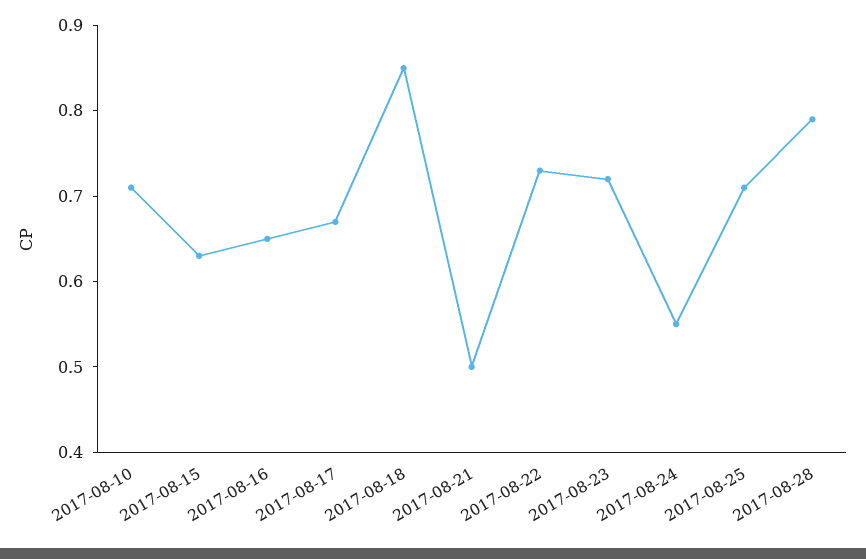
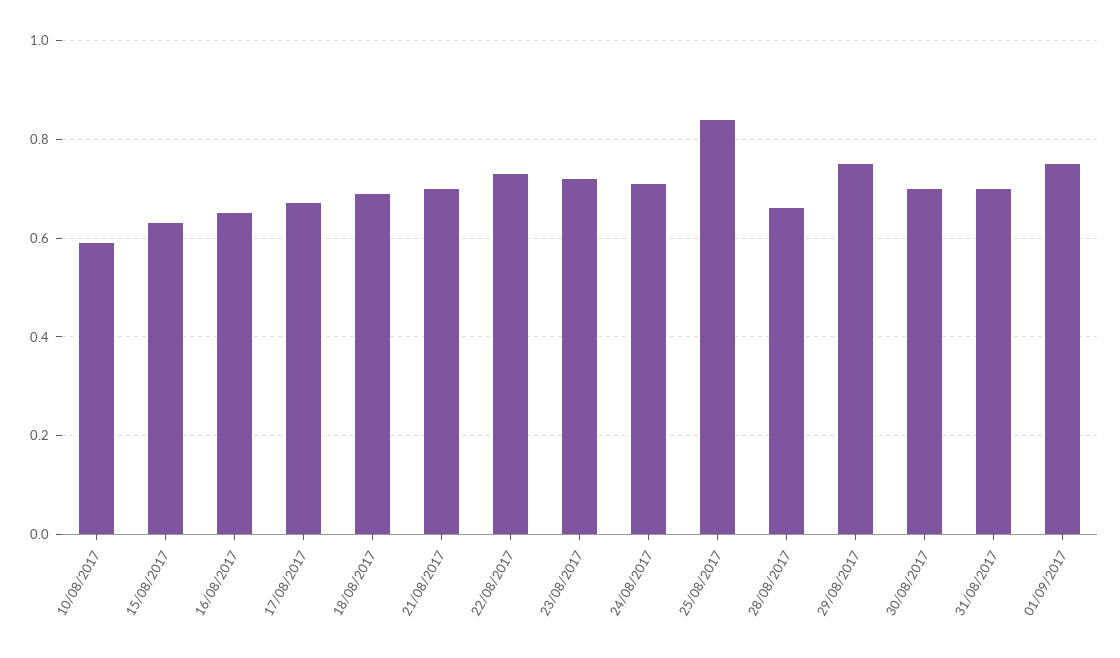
2017-08-10: 0.71 -> 0.6
2017-08-18: 0.85 -> 0.7
2017-08-21: 0.5 -> 0.7
2017-08-24: 0.55 -> 0.7
2017-08-25: 0.71 -> 0.85
2017-08-28: 0.79 -> 0.65
29/08/2017: none -> 0.75
30/08/2017: none -> 0.7
31/08/2017: none -> 0.7
01/09/2017: none -> 0.75

